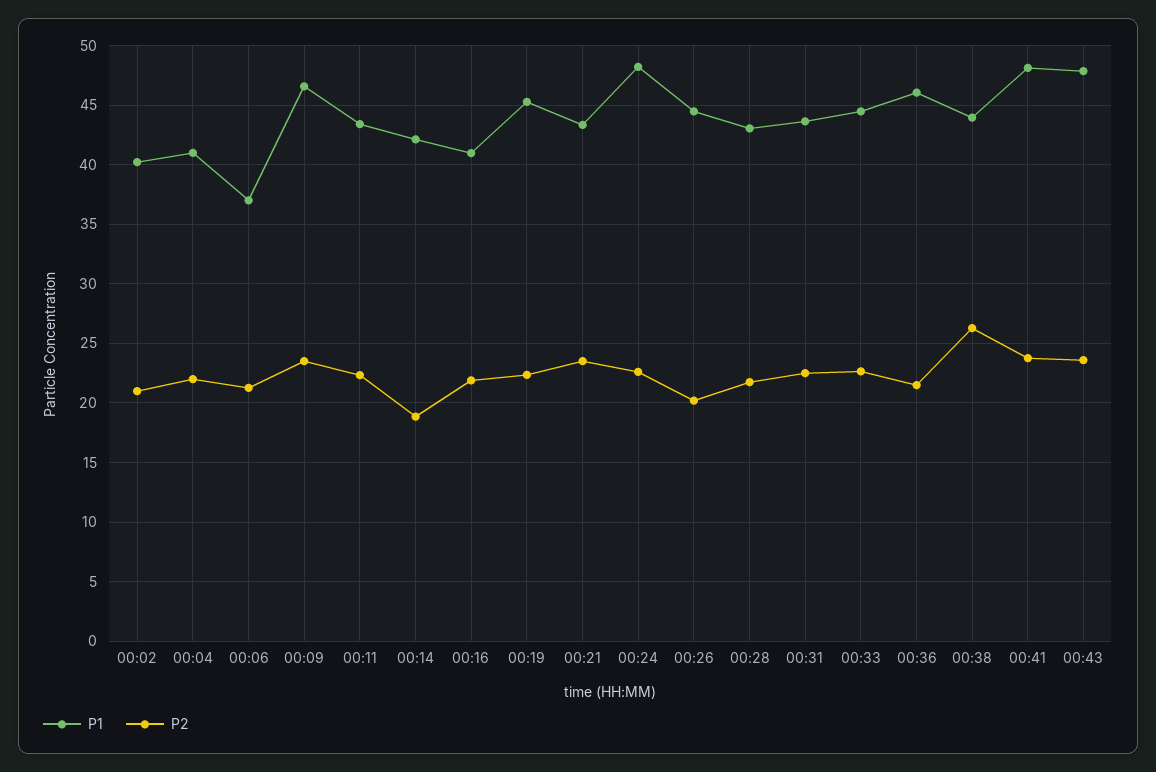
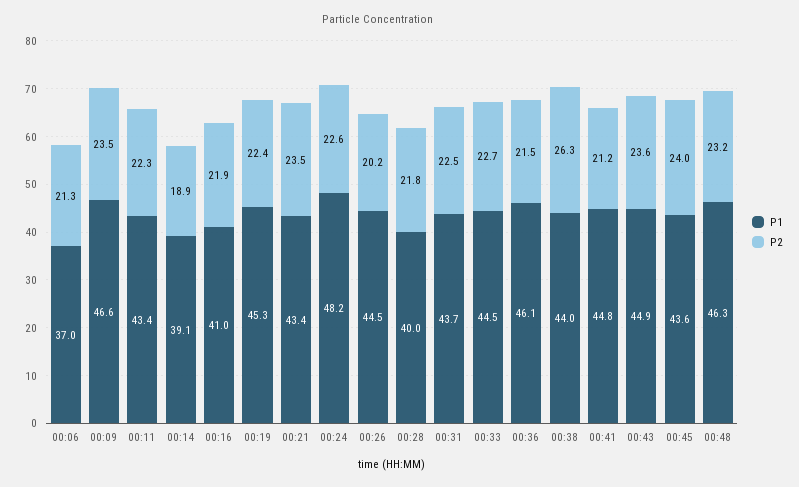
P1, 00:02: 40 -> none
P2, 00:02: 21 -> none
P1, 00:04: 41 -> none
P2, 00:04: 22 -> none
P1, 00:14: 42 -> 39.1
P1, 00:28: 43 -> 40
P1, 00:41: 48 -> 44.8
P2, 00:41: 24 -> 21.2
P1, 00:43: 48 -> 44.9
P1, 00:45: none -> 43.6
P2, 00:45: none -> 24
P1, 00:48: none -> 46.3
P2, 00:48: none -> 23.2

